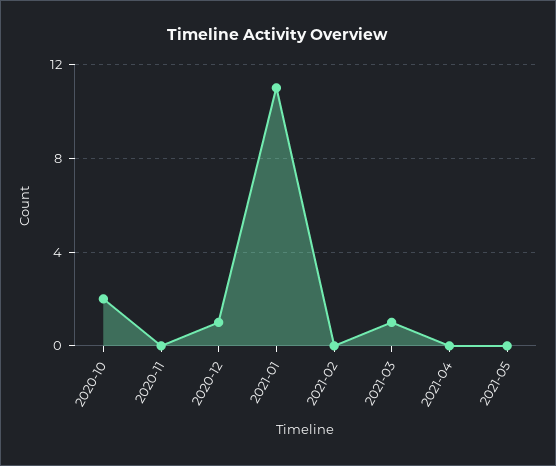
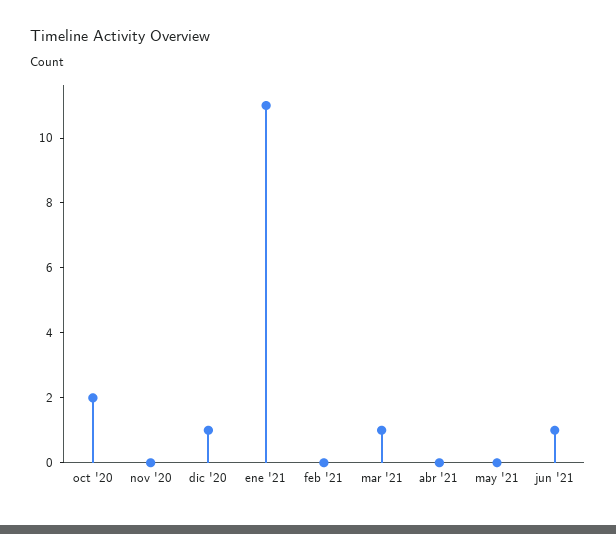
jun '21: none -> 1

